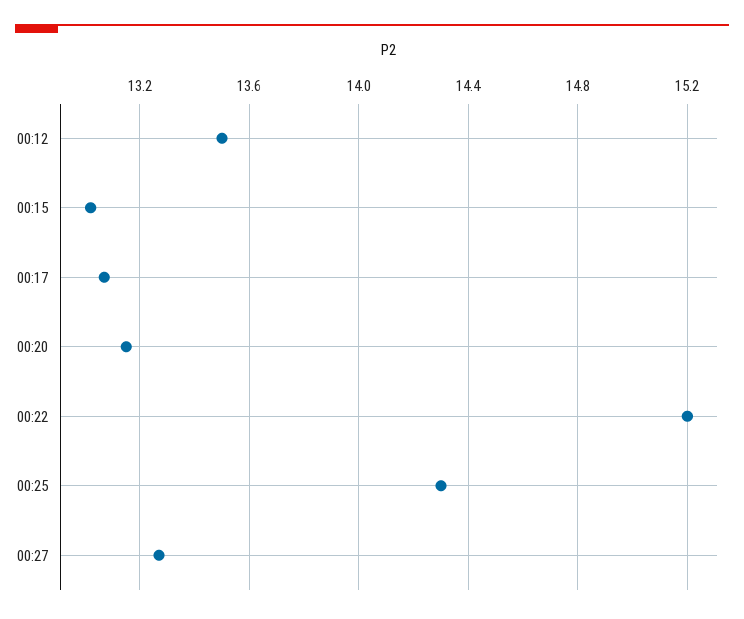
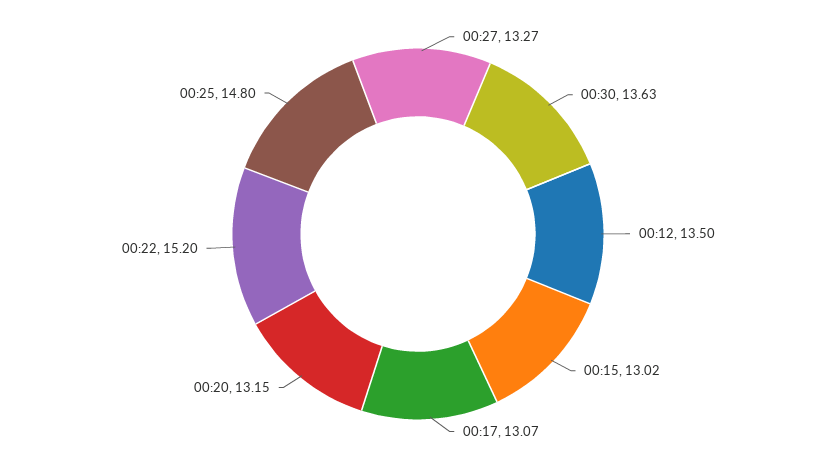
00:25: 14.3 -> 14.8
00:30: none -> 13.63

